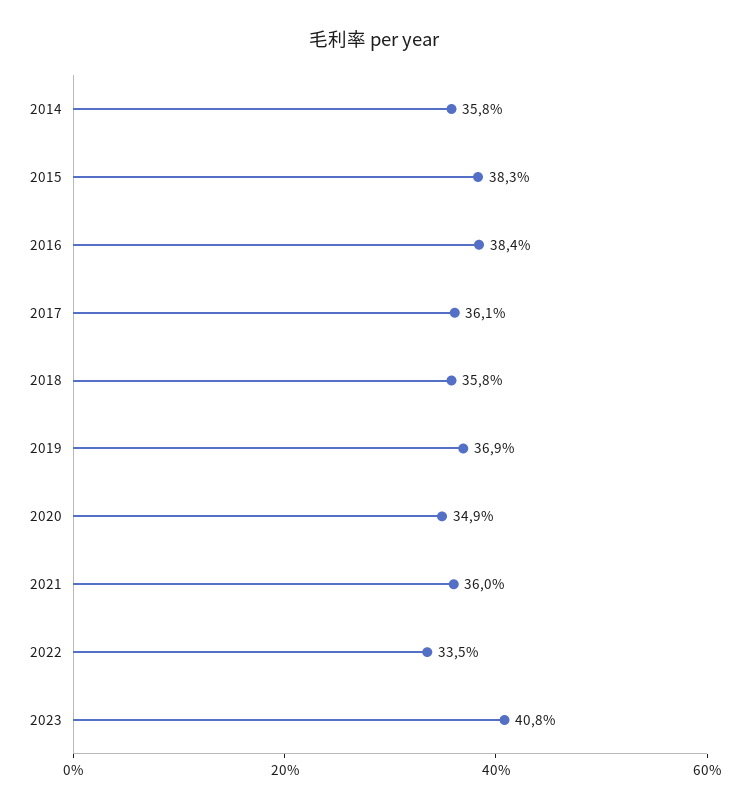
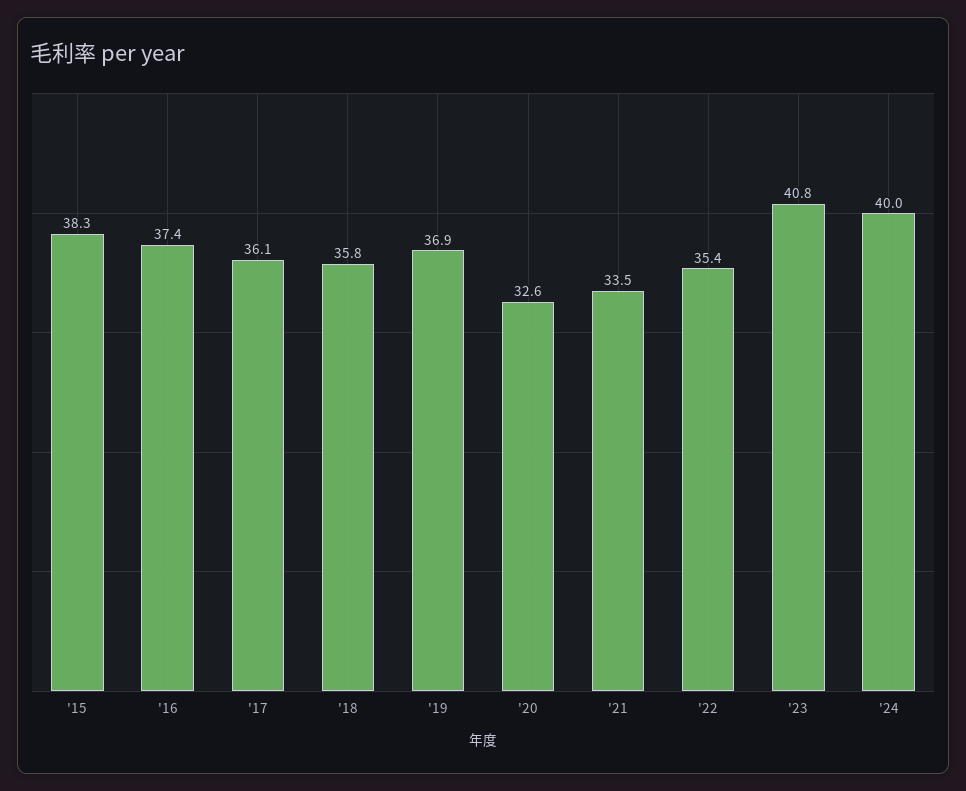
2014: 35.8 -> none
2016: 38.4 -> 37.4
2020: 34.9 -> 32.6
2021: 36 -> 33.5
2022: 33.5 -> 35.4
'24: none -> 40

